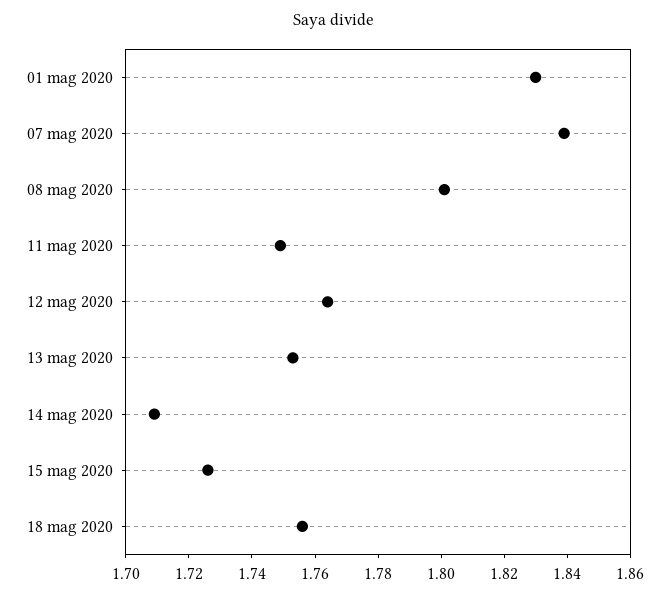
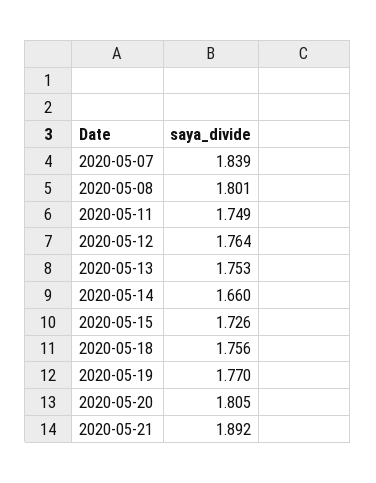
01 mag 2020: 1.83 -> none
14 mag 2020: 1.71 -> 1.66
2020-05-19: none -> 1.77
2020-05-20: none -> 1.805
2020-05-21: none -> 1.892

